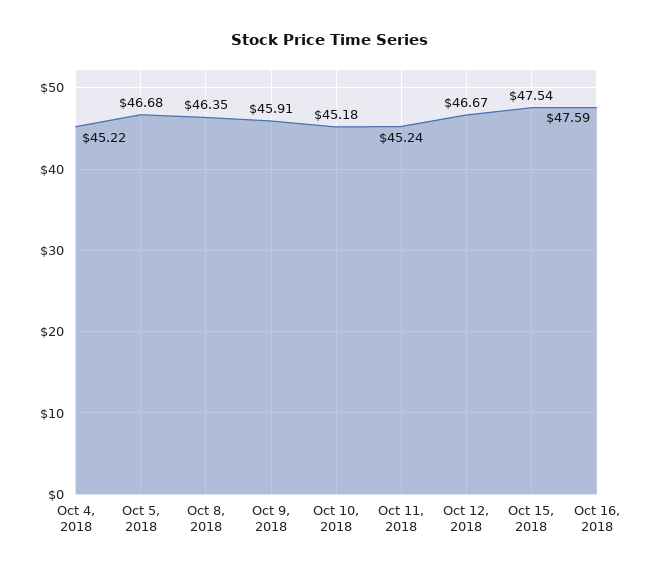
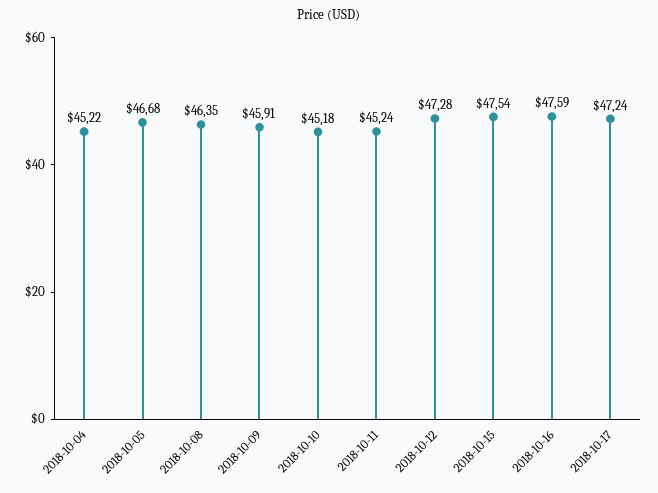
Oct 12, 2018: 46.67 -> 47.28
2018-10-17: none -> 47.24

